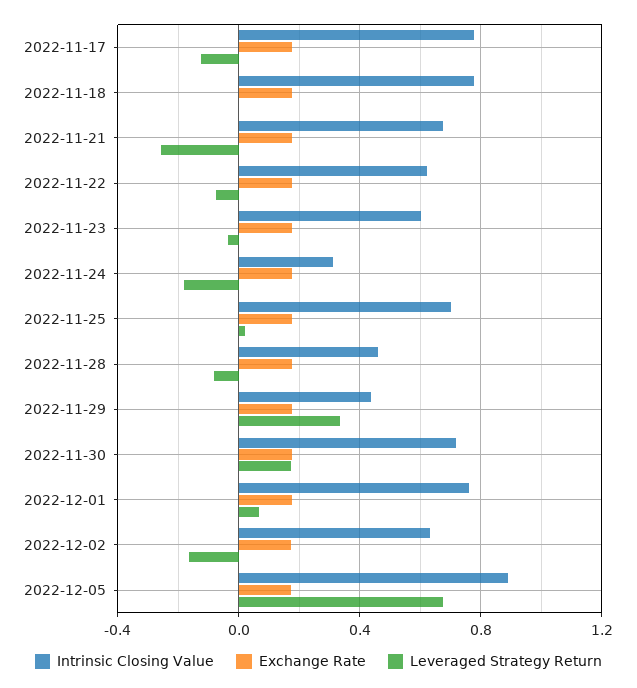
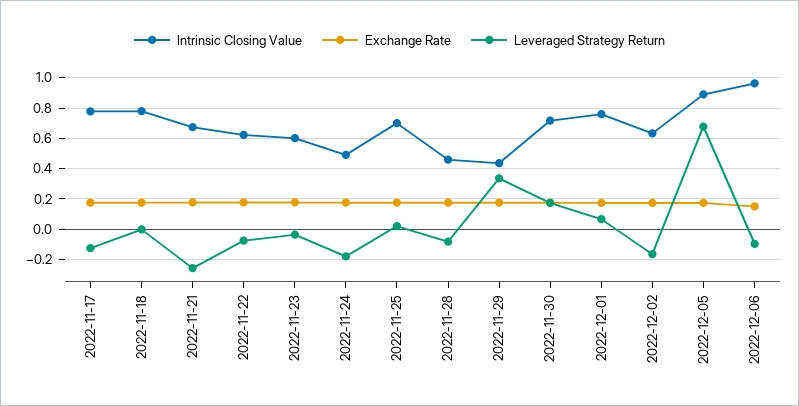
Intrinsic Closing Value, 2022-11-24: 0.3 -> 0.5
Intrinsic Closing Value, 2022-12-06: none -> 0.95
Exchange Rate, 2022-12-06: none -> 0.15
Leveraged Strategy Return, 2022-12-06: none -> -0.1

